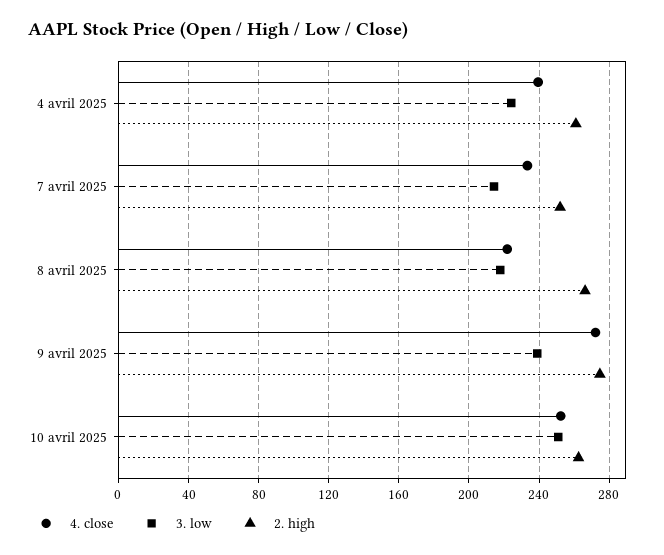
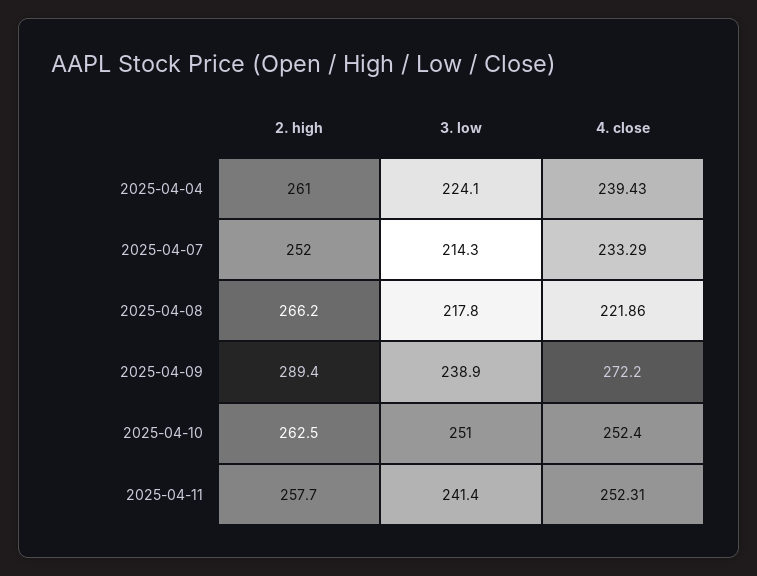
2. high, 9 avril 2025: 275 -> 289.4
2. high, 2025-04-11: none -> 257.7
3. low, 2025-04-11: none -> 241.4
4. close, 2025-04-11: none -> 252.31

